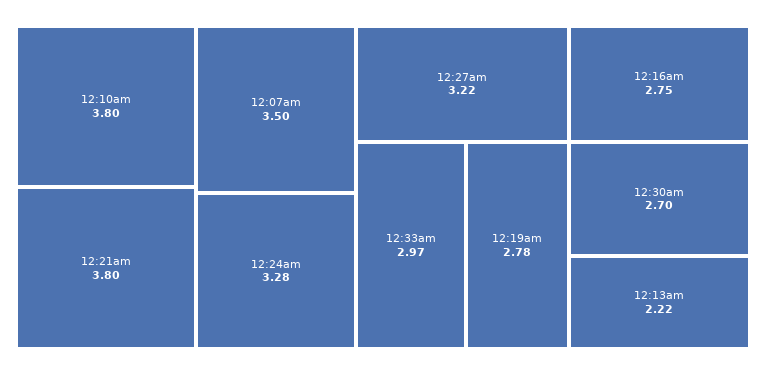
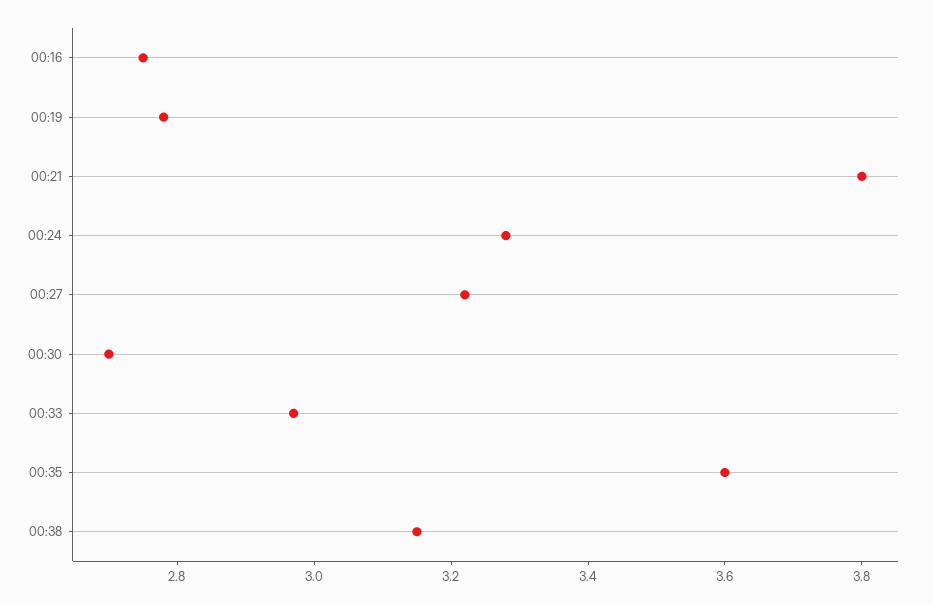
12:10am: 3.8 -> none
12:07am: 3.5 -> none
12:13am: 2.22 -> none
00:35: none -> 3.6
00:38: none -> 3.15

